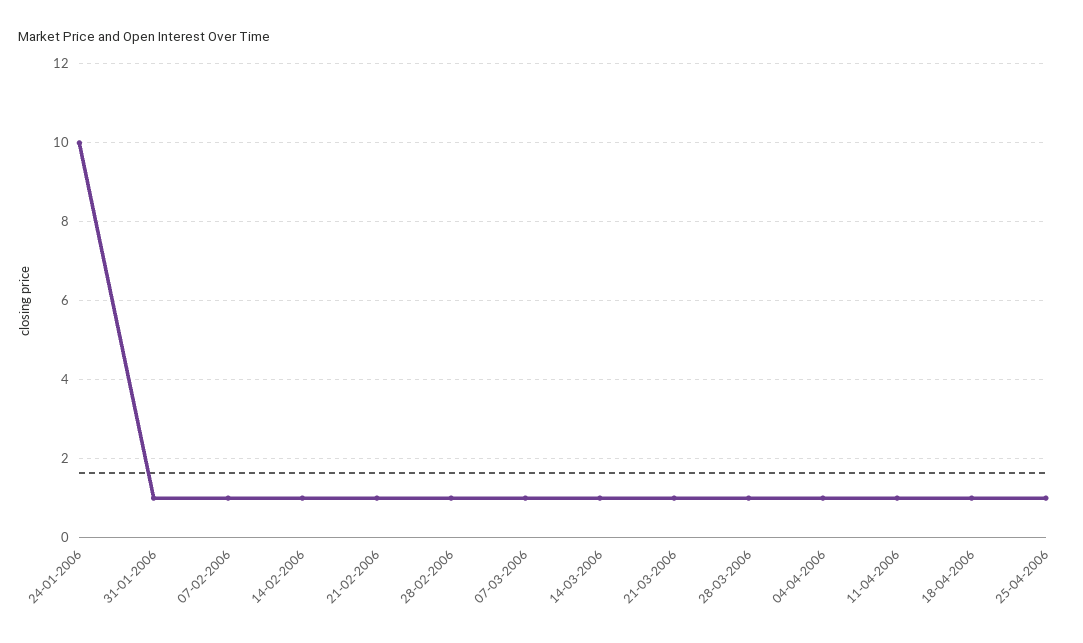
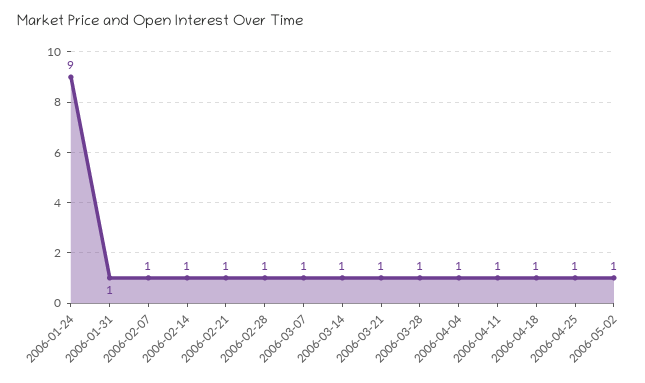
24-01-2006: 10 -> 9
2006-05-02: none -> 1

